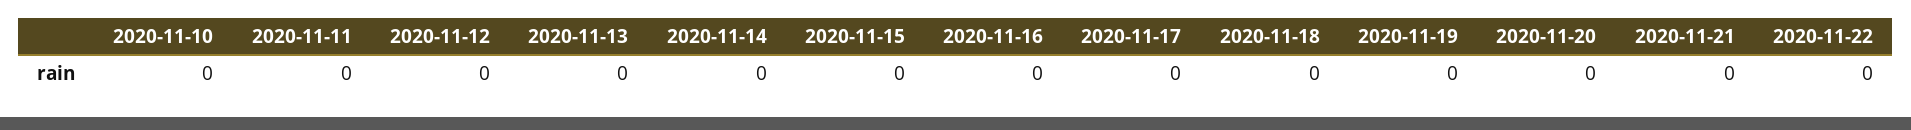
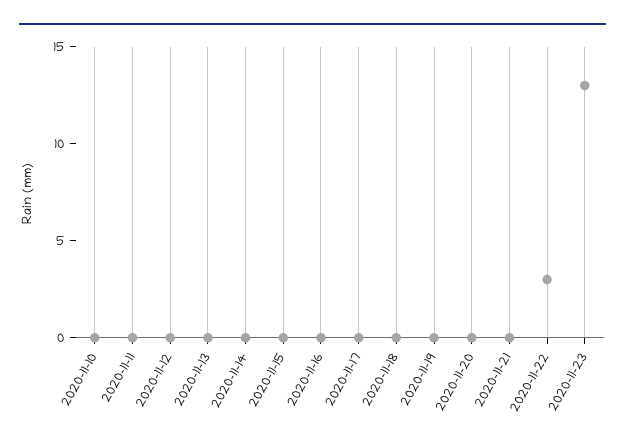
2020-11-22: 0 -> 3
2020-11-23: none -> 13

